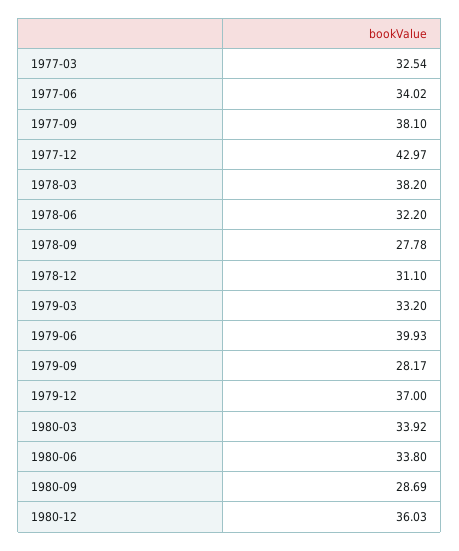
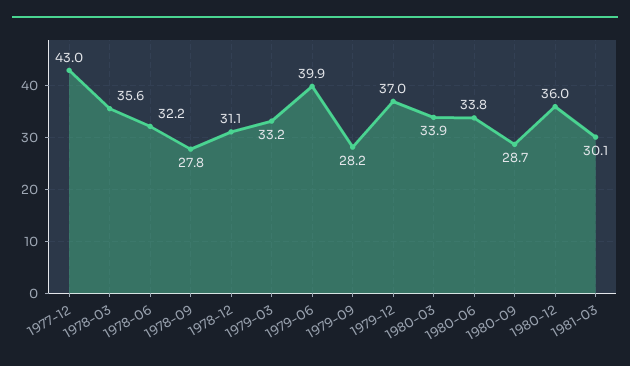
1977-03: 32.54 -> none
1977-06: 34.02 -> none
1977-09: 38.1 -> none
1978-03: 38.2 -> 35.6
1981-03: none -> 30.1

